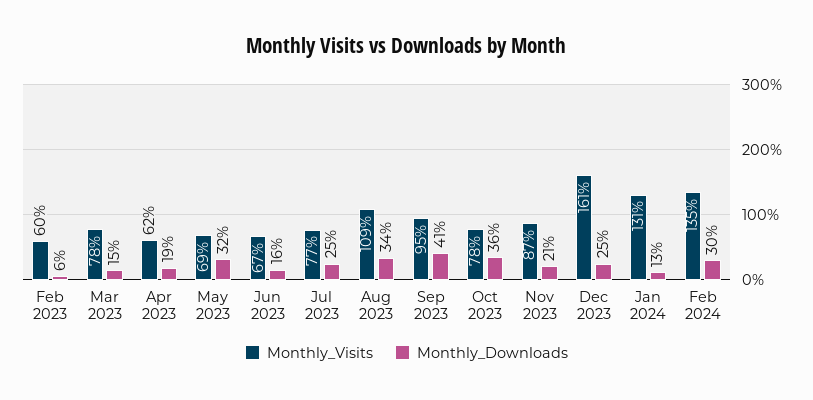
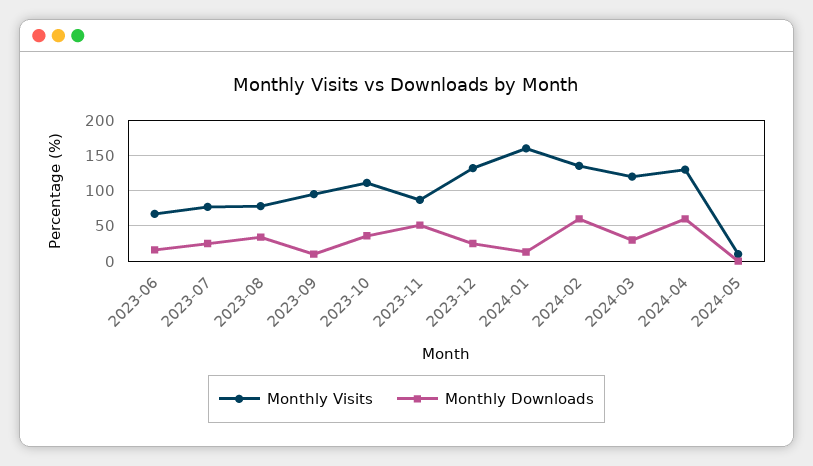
Monthly_Visits, Feb 2023: 60 -> none
Monthly_Downloads, Feb 2023: 6 -> none
Monthly_Visits, Mar 2023: 78 -> none
Monthly_Downloads, Mar 2023: 15 -> none
Monthly_Visits, Apr 2023: 62 -> none
Monthly_Downloads, Apr 2023: 19 -> none
Monthly_Visits, May 2023: 69 -> none
Monthly_Downloads, May 2023: 32 -> none
Monthly_Visits, Aug 2023: 109 -> 80
Monthly_Downloads, Sep 2023: 41 -> 10
Monthly_Visits, Oct 2023: 78 -> 110
Monthly_Downloads, Nov 2023: 21 -> 50
Monthly_Visits, Dec 2023: 161 -> 130
Monthly_Visits, Jan 2024: 131 -> 160
Monthly_Downloads, Feb 2024: 30 -> 60
Monthly_Visits, 2024-03: none -> 120
Monthly_Downloads, 2024-03: none -> 30
Monthly_Visits, 2024-04: none -> 130
Monthly_Downloads, 2024-04: none -> 60
Monthly_Visits, 2024-05: none -> 10
Monthly_Downloads, 2024-05: none -> 0

